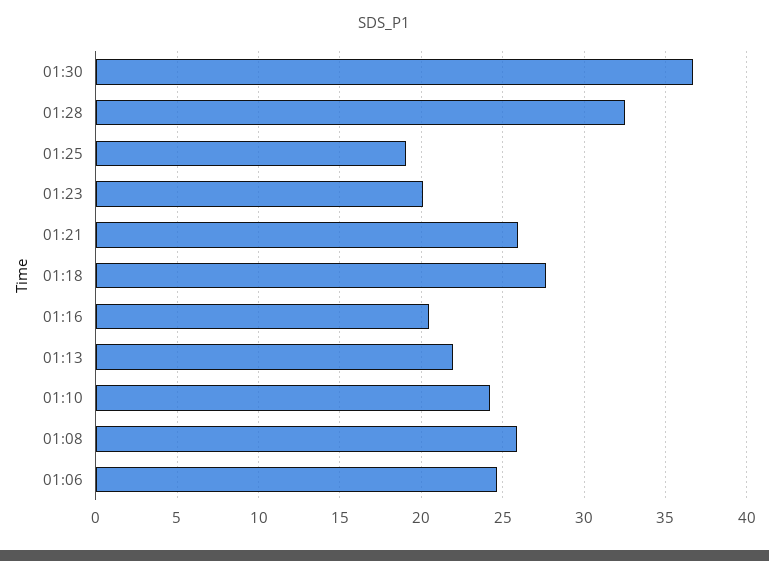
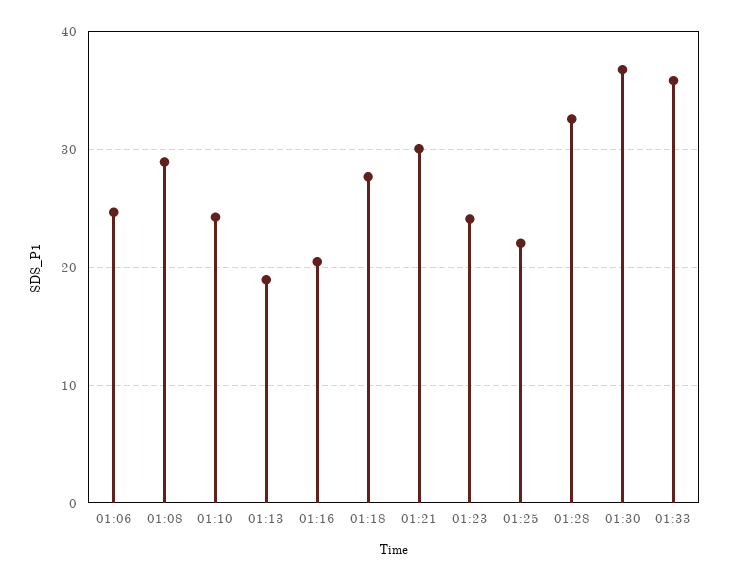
01:25: 19 -> 22
01:23: 20 -> 24
01:21: 26 -> 30
01:13: 22 -> 19
01:08: 26 -> 29
01:33: none -> 36

